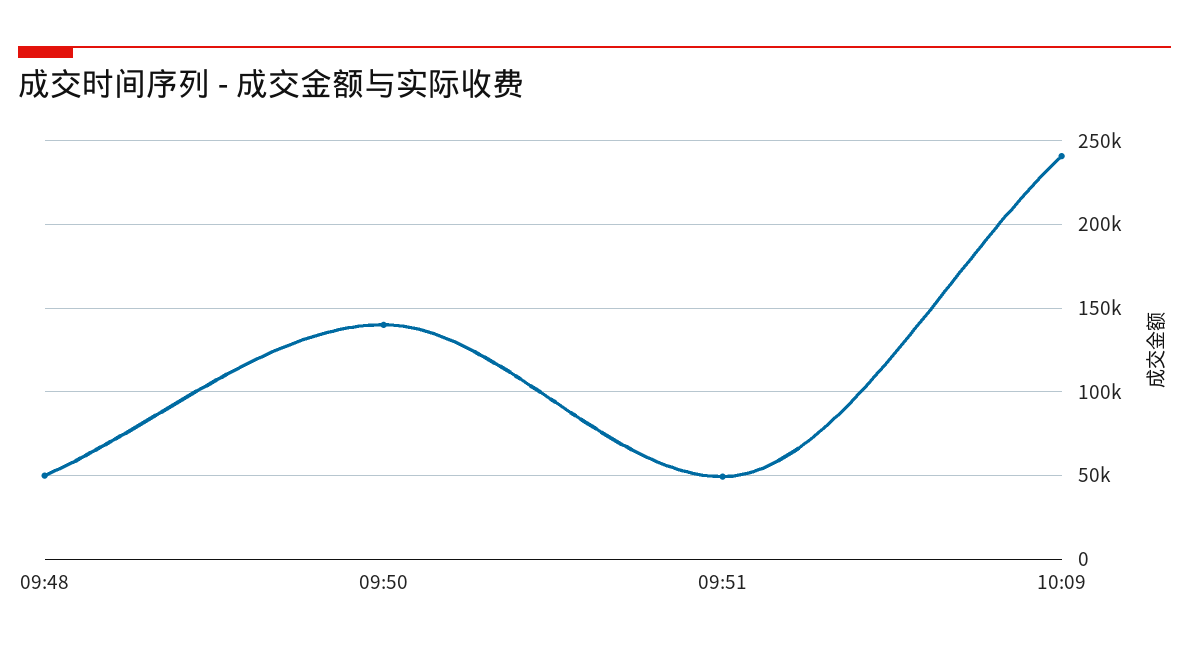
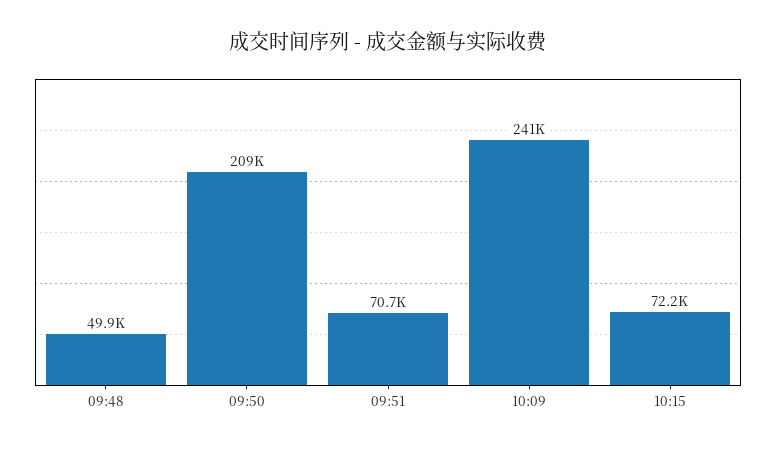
09:50: 140000 -> 209000
09:51: 50000 -> 70700
10:15: none -> 72200

